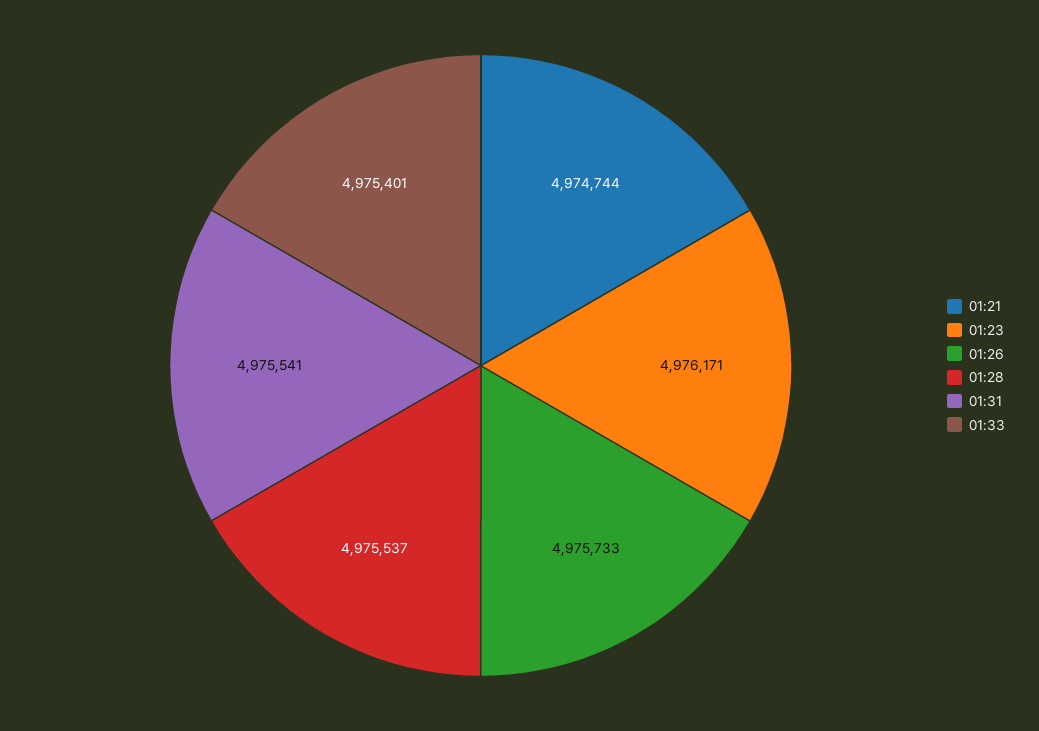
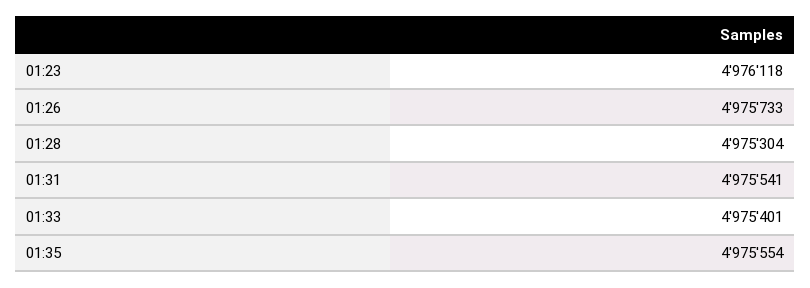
01:21: 4974744 -> none
01:23: 4976171 -> 4976118
01:28: 4975537 -> 4975304
01:35: none -> 4975554

